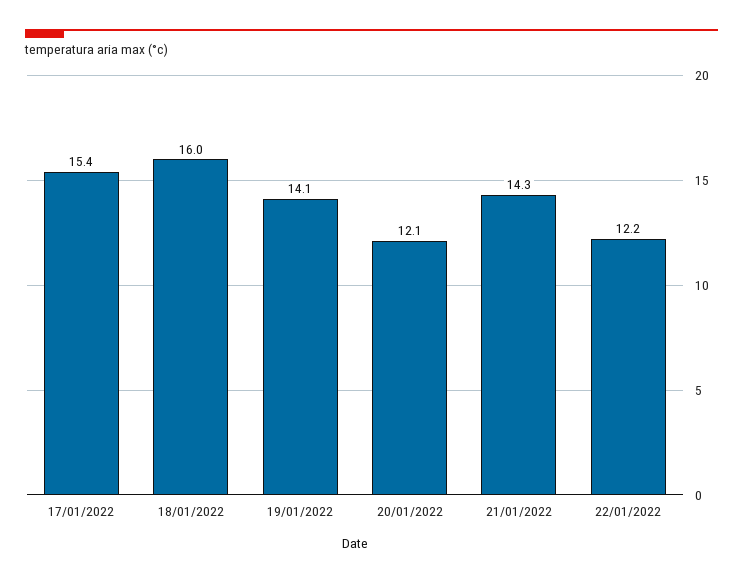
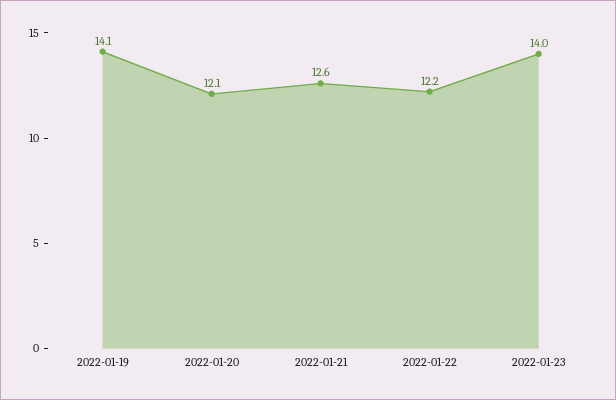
17/01/2022: 15.4 -> none
18/01/2022: 16 -> none
21/01/2022: 14.3 -> 12.6
2022-01-23: none -> 14

